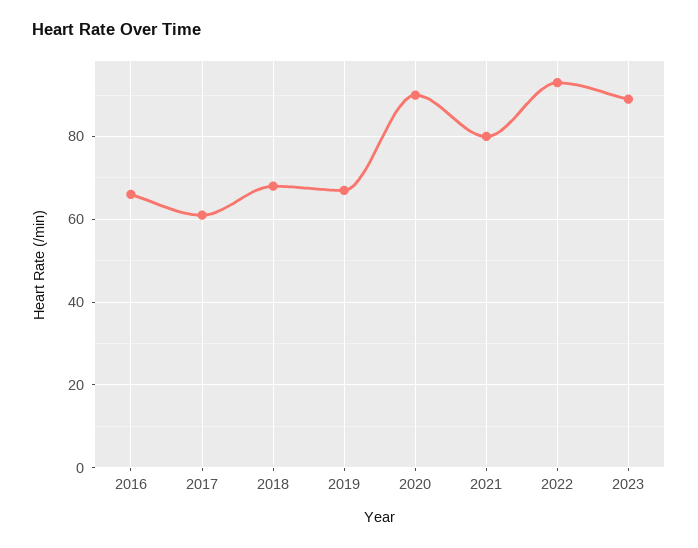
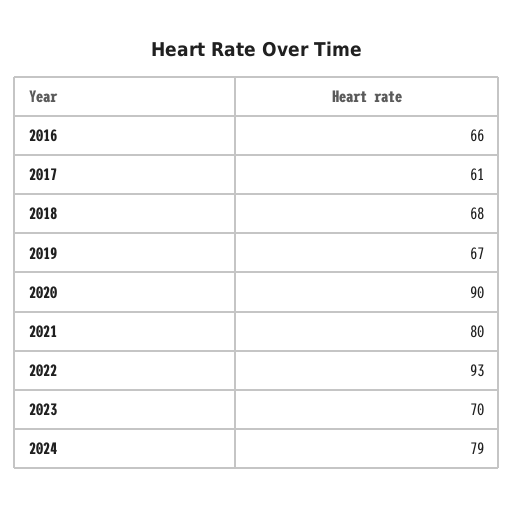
2023: 90 -> 70
2024: none -> 79

